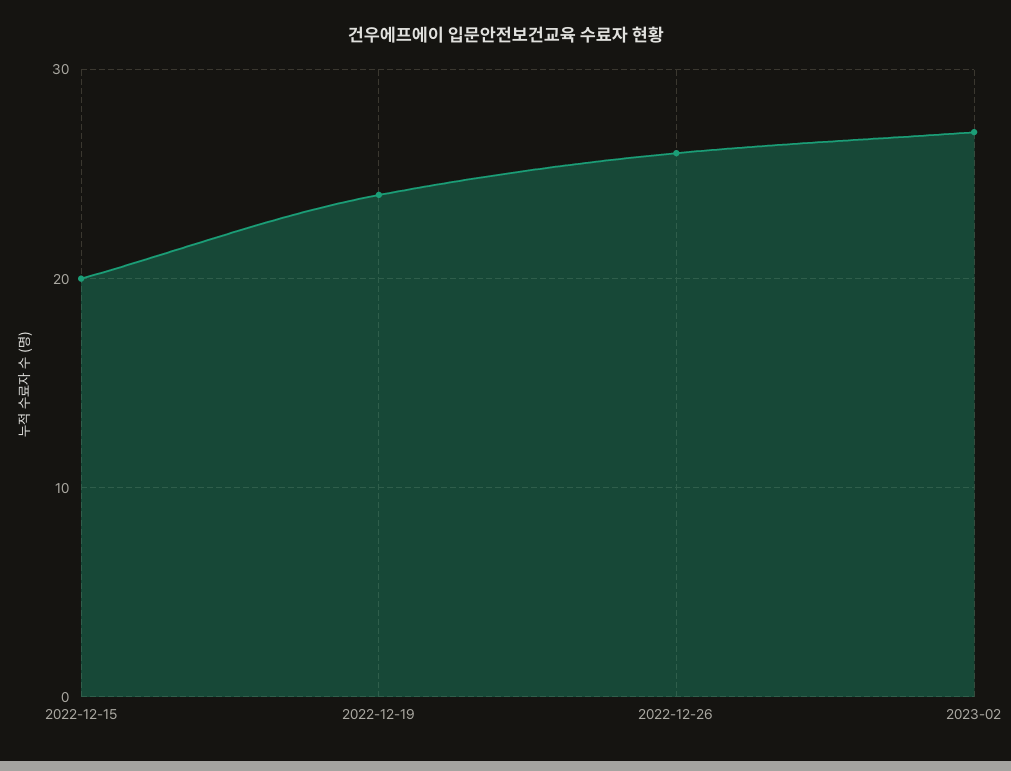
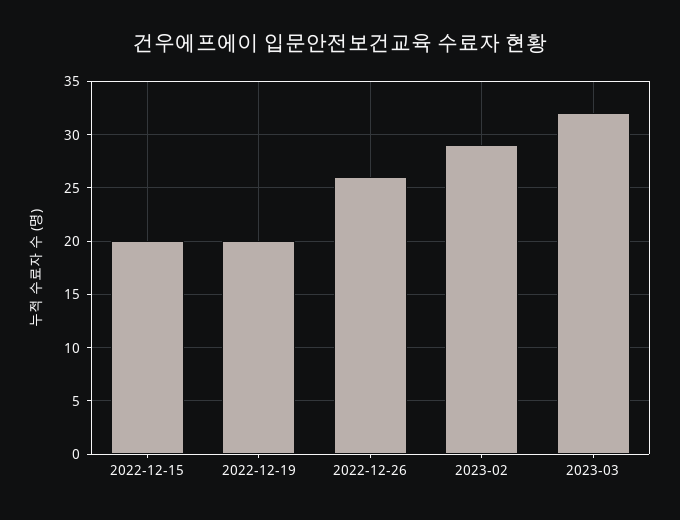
2022-12-19: 24 -> 20
2023-02: 27 -> 29
2023-03: none -> 32

